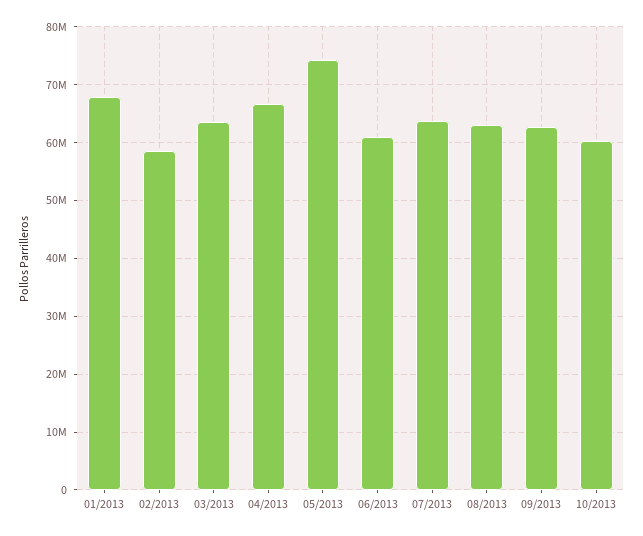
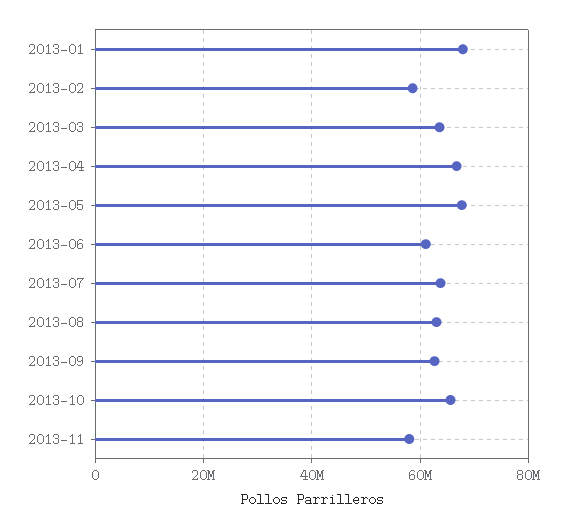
05/2013: 74000000 -> 68000000
10/2013: 60000000 -> 66000000
2013-11: none -> 58000000

